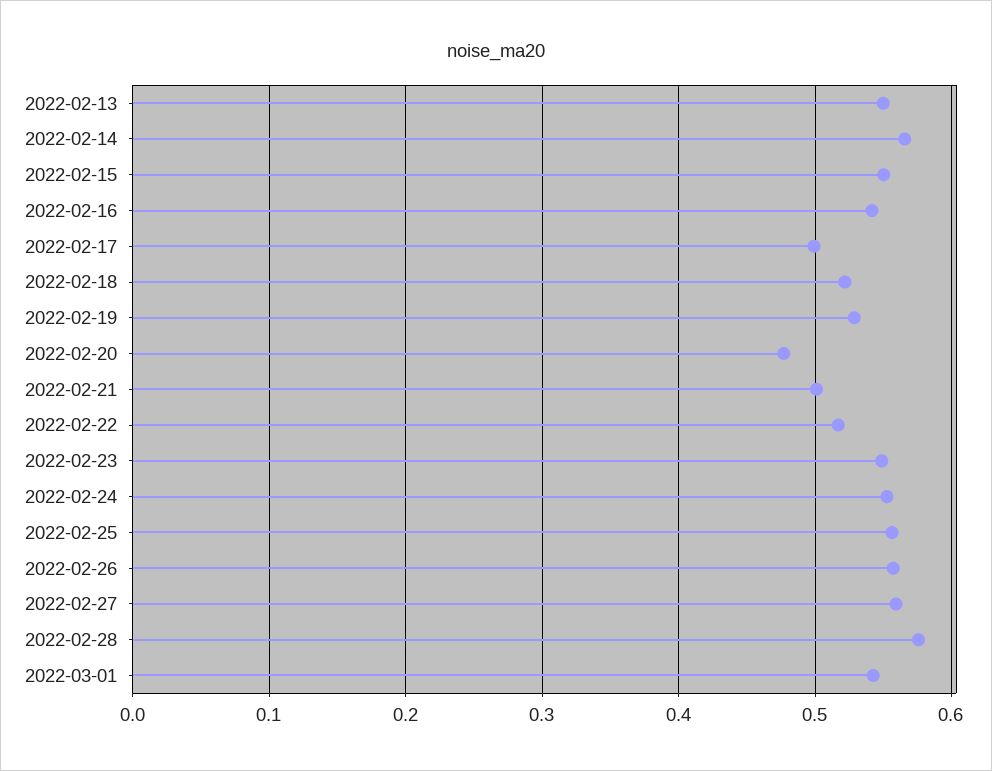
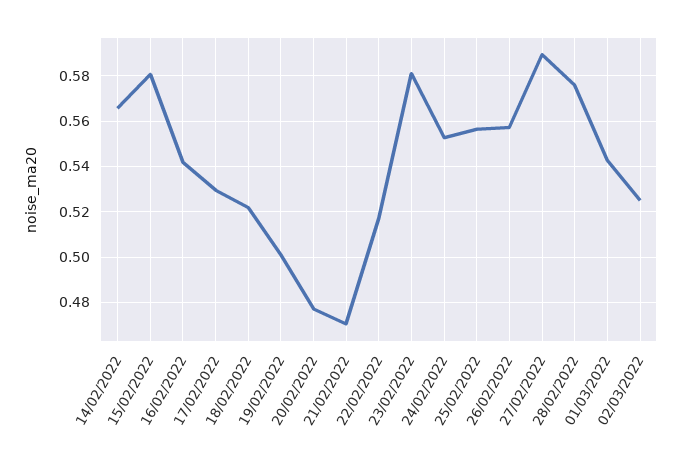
2022-02-13: 0.55 -> none
2022-02-15: 0.55 -> 0.58
2022-02-17: 0.5 -> 0.53
2022-02-19: 0.53 -> 0.5
2022-02-21: 0.5 -> 0.47
2022-02-23: 0.55 -> 0.58
2022-02-27: 0.56 -> 0.59
02/03/2022: none -> 0.525

